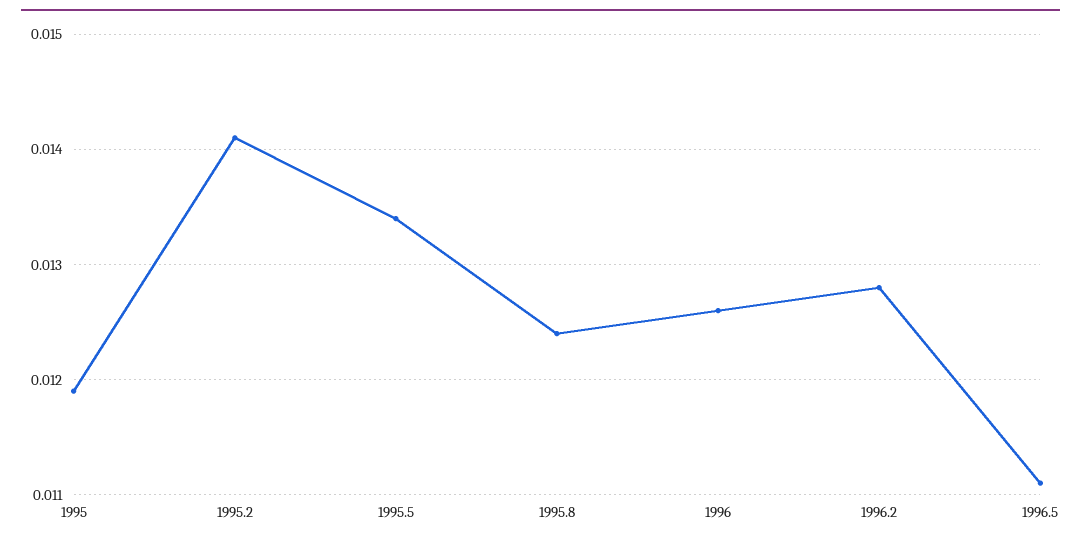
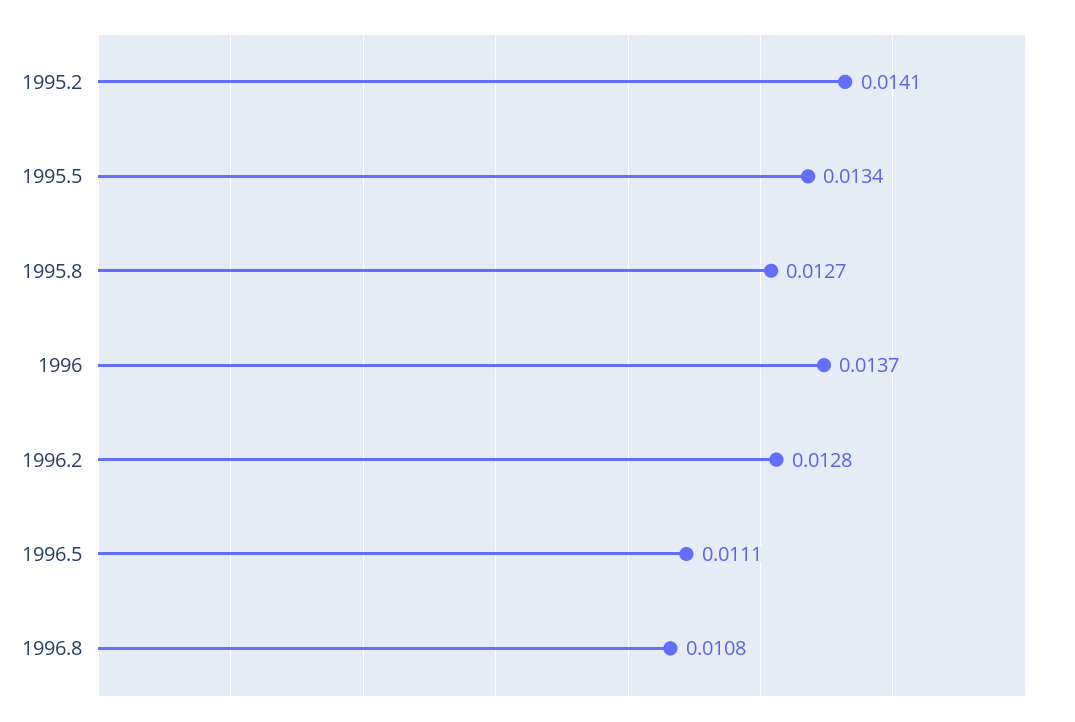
1995: 0.0119 -> none
1995.8: 0.0124 -> 0.0127
1996: 0.0126 -> 0.0137
1996.8: none -> 0.0108

